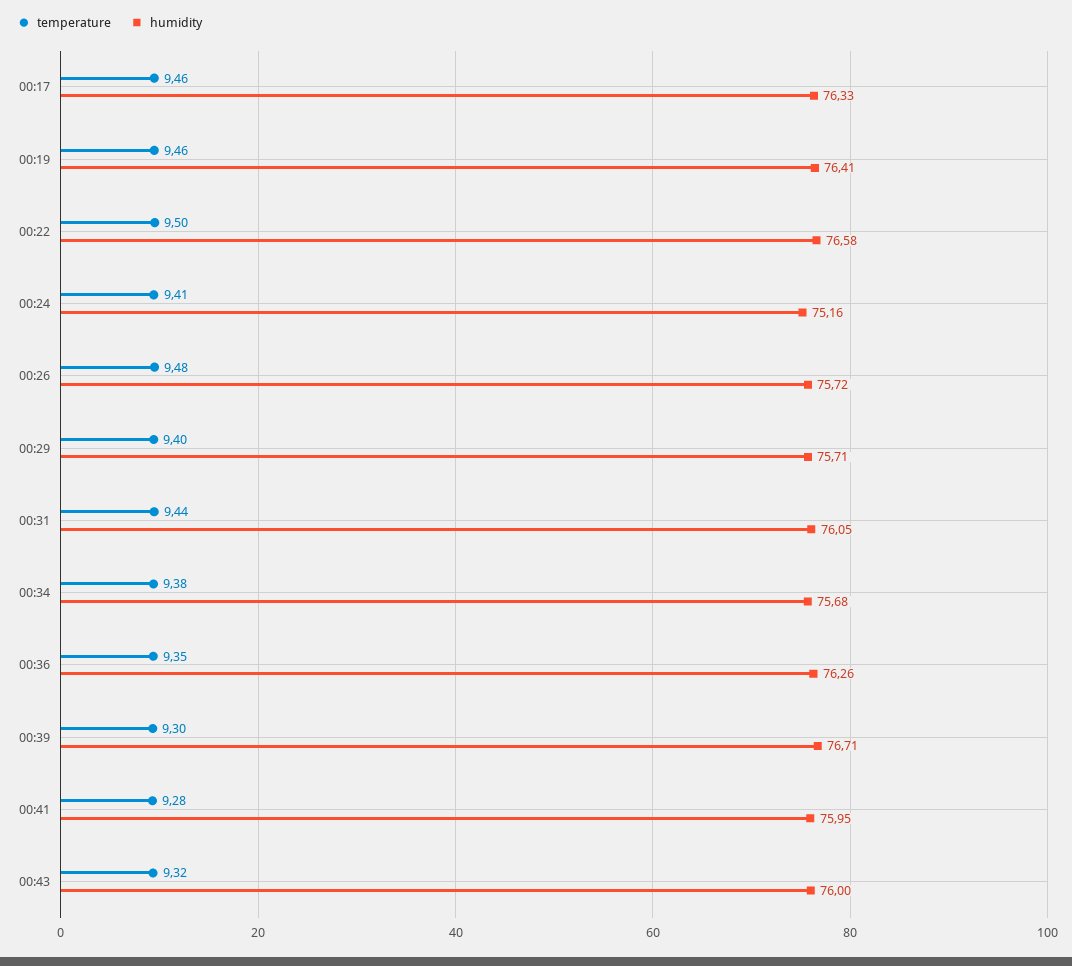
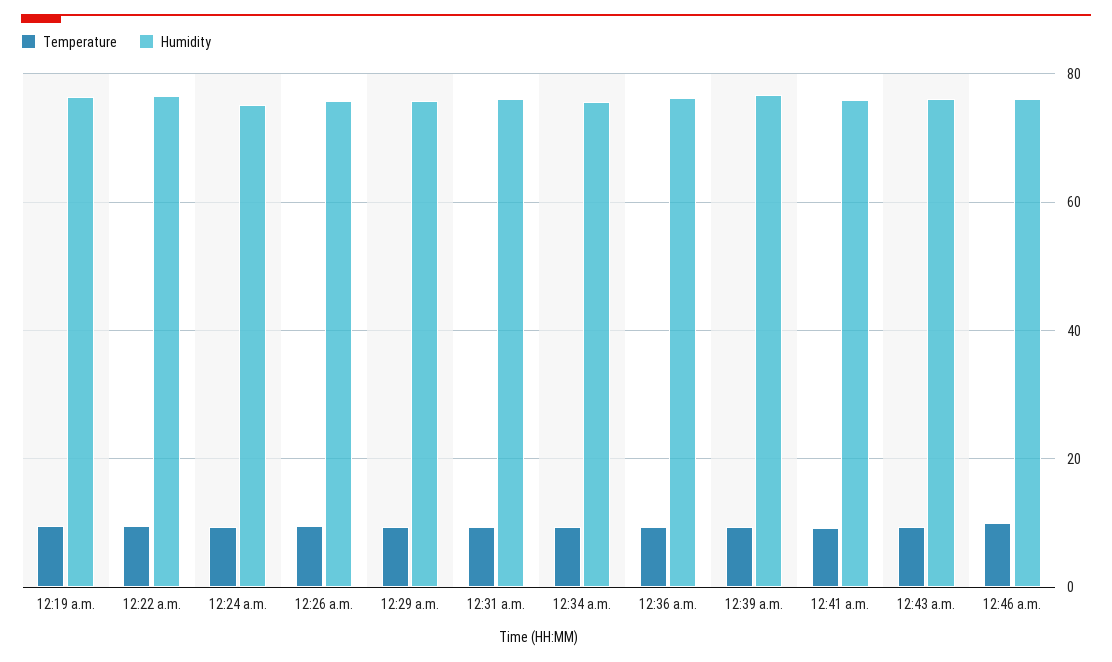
temperature, 00:17: 9.46 -> none
humidity, 00:17: 76.33 -> none
temperature, 12:46 a.m.: none -> 10
humidity, 12:46 a.m.: none -> 76

